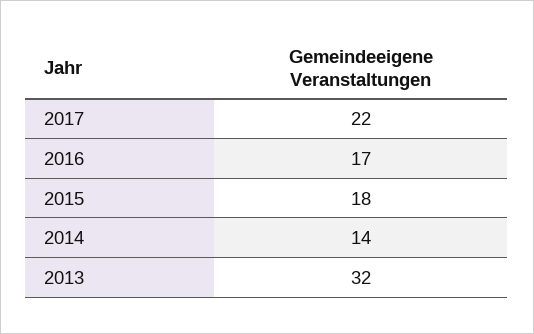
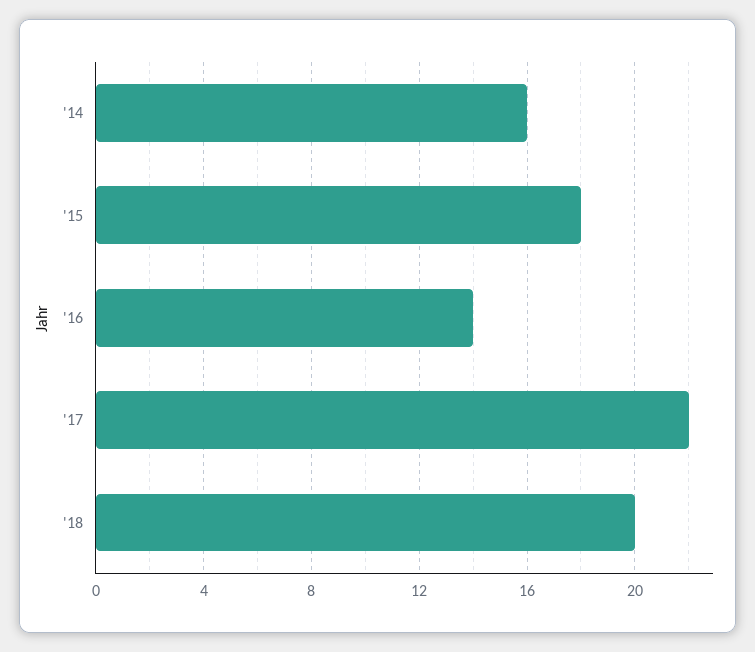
2016: 17 -> 14
2014: 14 -> 16
2013: 32 -> none
'18: none -> 20

